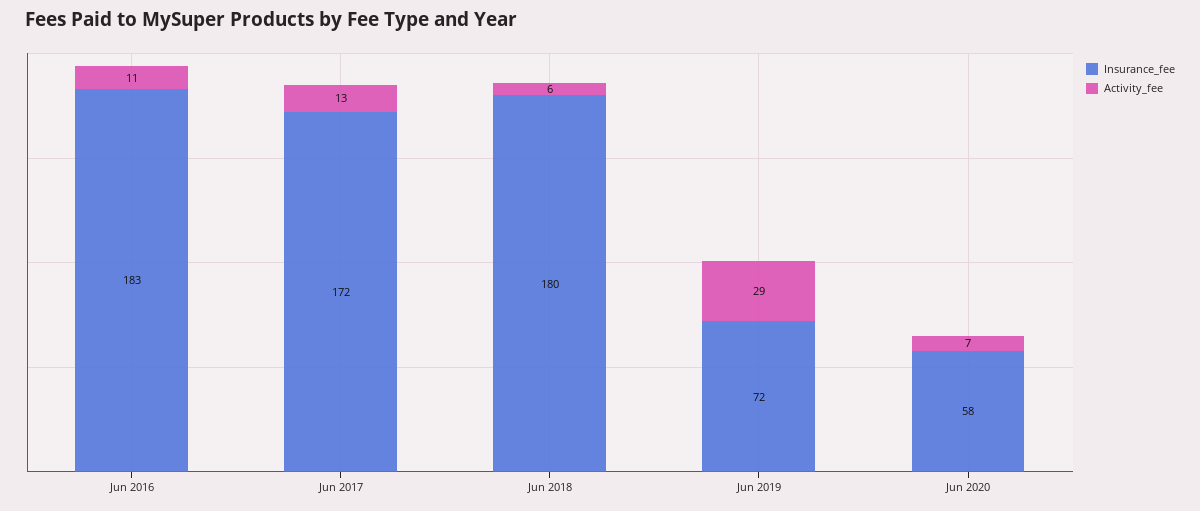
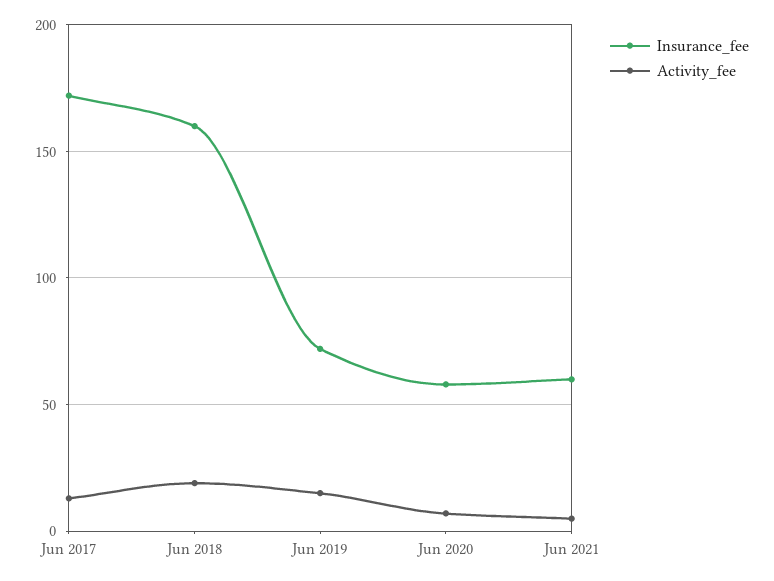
Insurance_fee, Jun 2016: 183 -> none
Activity_fee, Jun 2016: 11 -> none
Insurance_fee, Jun 2018: 180 -> 160
Activity_fee, Jun 2018: 6 -> 20
Activity_fee, Jun 2019: 29 -> 15
Insurance_fee, Jun 2021: none -> 60
Activity_fee, Jun 2021: none -> 5

